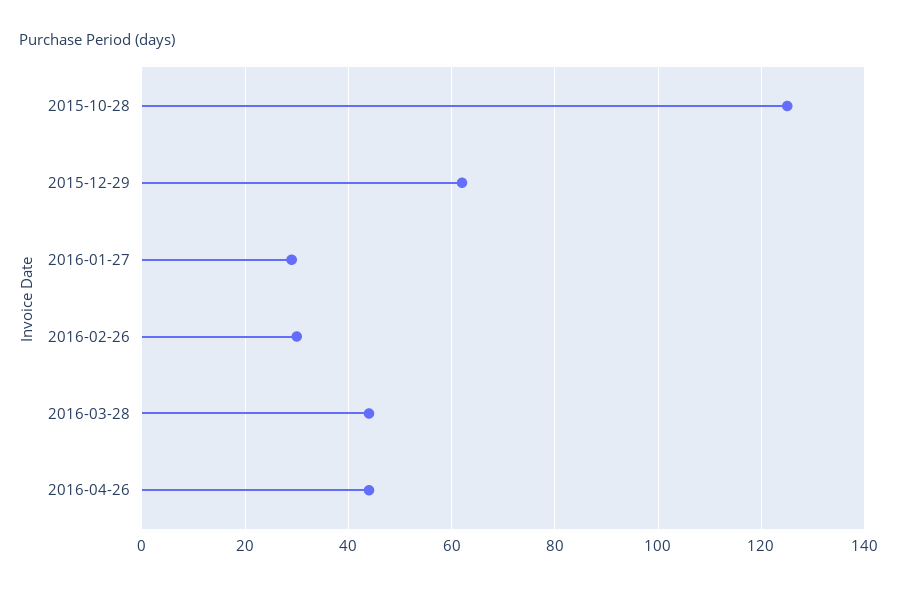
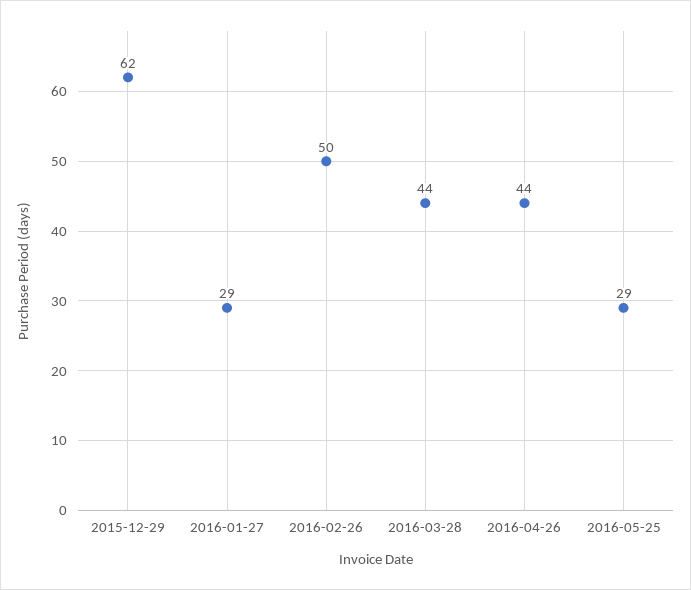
2015-10-28: 125 -> none
2016-02-26: 30 -> 50
2016-05-25: none -> 29

